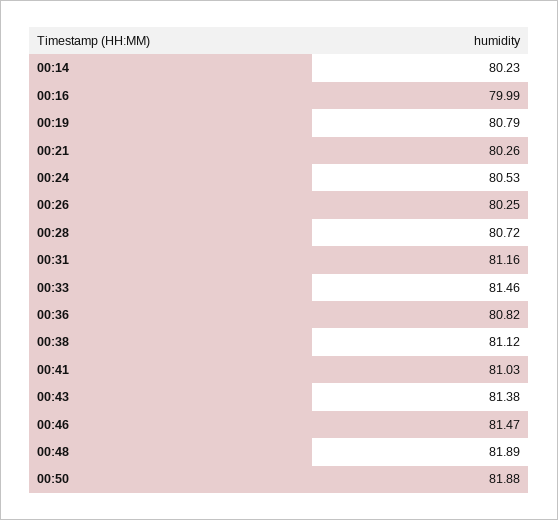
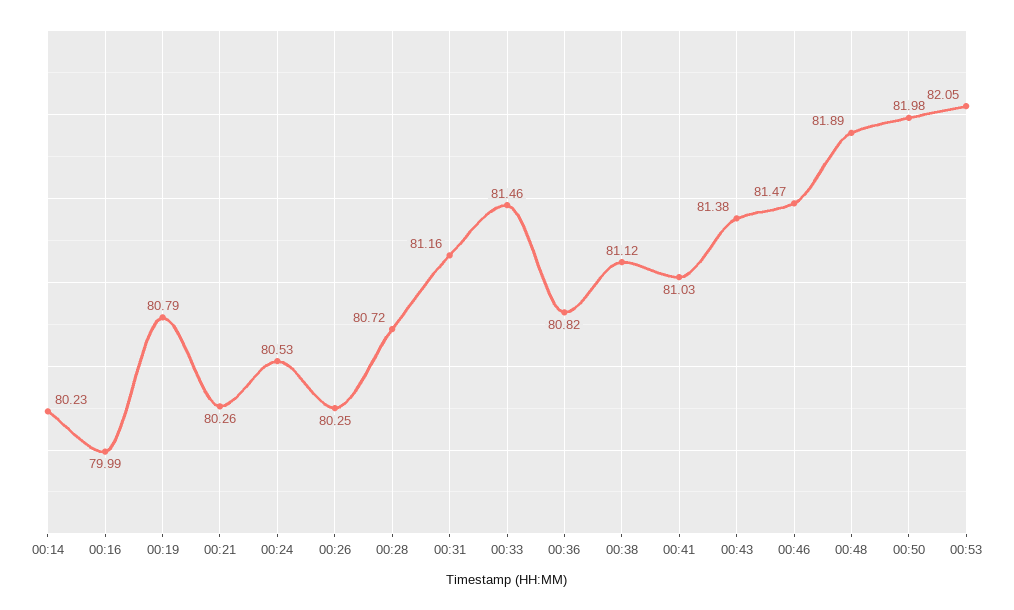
00:50: 81.88 -> 81.98
00:53: none -> 82.05

